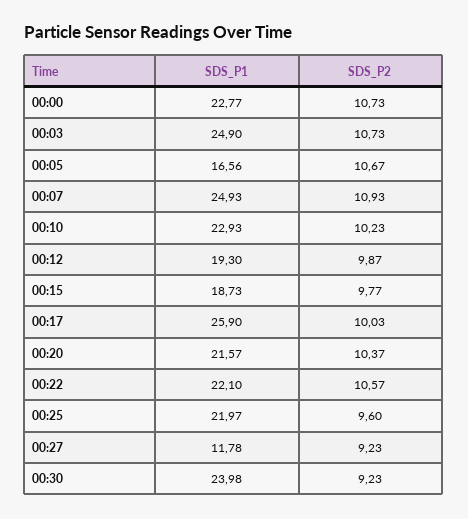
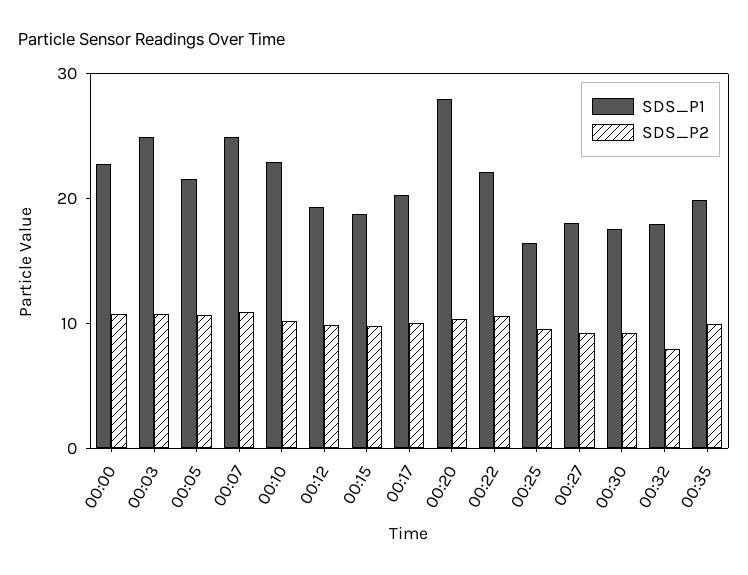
SDS_P1, 00:05: 16.56 -> 22
SDS_P1, 00:17: 25.9 -> 20
SDS_P1, 00:20: 21.57 -> 28
SDS_P1, 00:25: 21.97 -> 16
SDS_P1, 00:27: 11.78 -> 18
SDS_P1, 00:30: 23.98 -> 18
SDS_P1, 00:32: none -> 18
SDS_P2, 00:32: none -> 8
SDS_P1, 00:35: none -> 20
SDS_P2, 00:35: none -> 10

